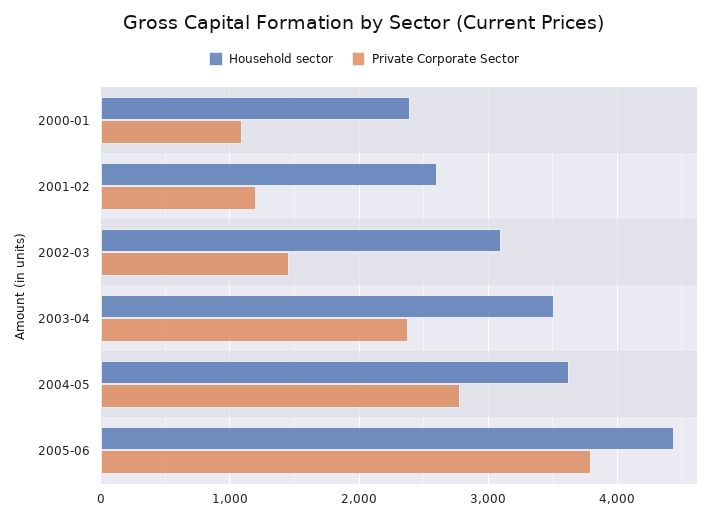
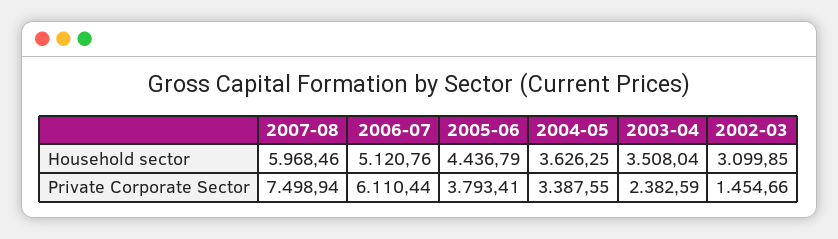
Household sector, 2000-01: 2400 -> none
Private Corporate Sector, 2000-01: 1100 -> none
Household sector, 2001-02: 2600 -> none
Private Corporate Sector, 2001-02: 1200 -> none
Private Corporate Sector, 2004-05: 2800 -> 3387.55
Household sector, 2007-08: none -> 5968.46
Household sector, 2006-07: none -> 5120.76
Private Corporate Sector, 2007-08: none -> 7498.94
Private Corporate Sector, 2006-07: none -> 6110.44

